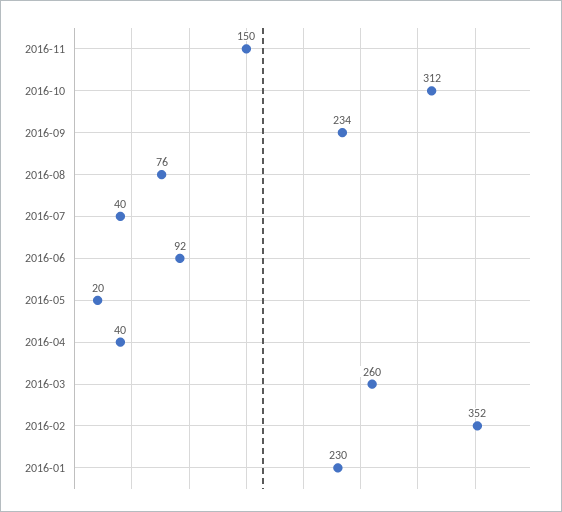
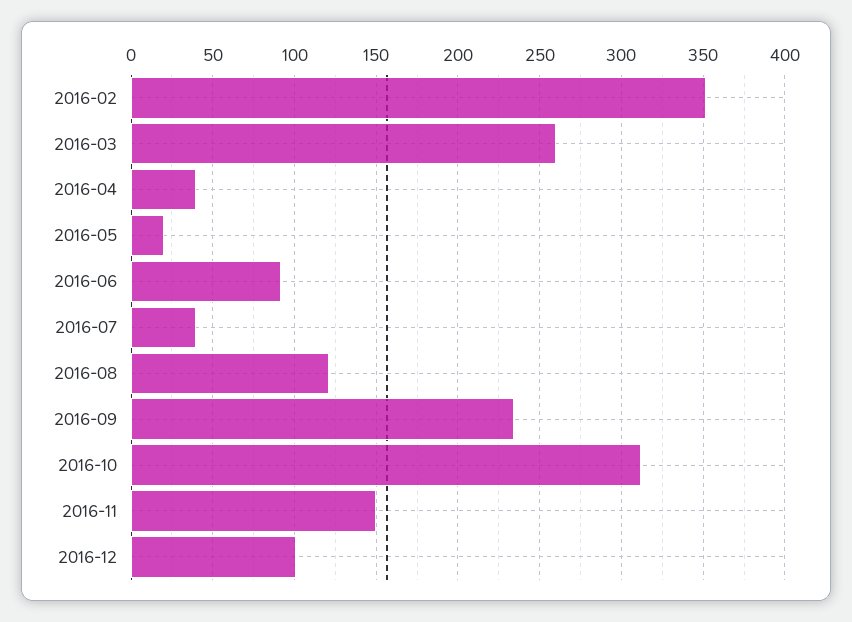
2016-08: 76 -> 120
2016-01: 230 -> none
2016-12: none -> 100

